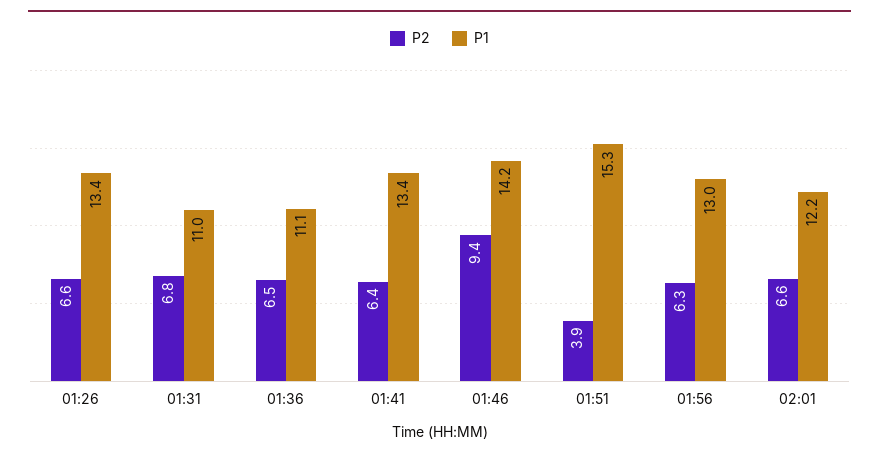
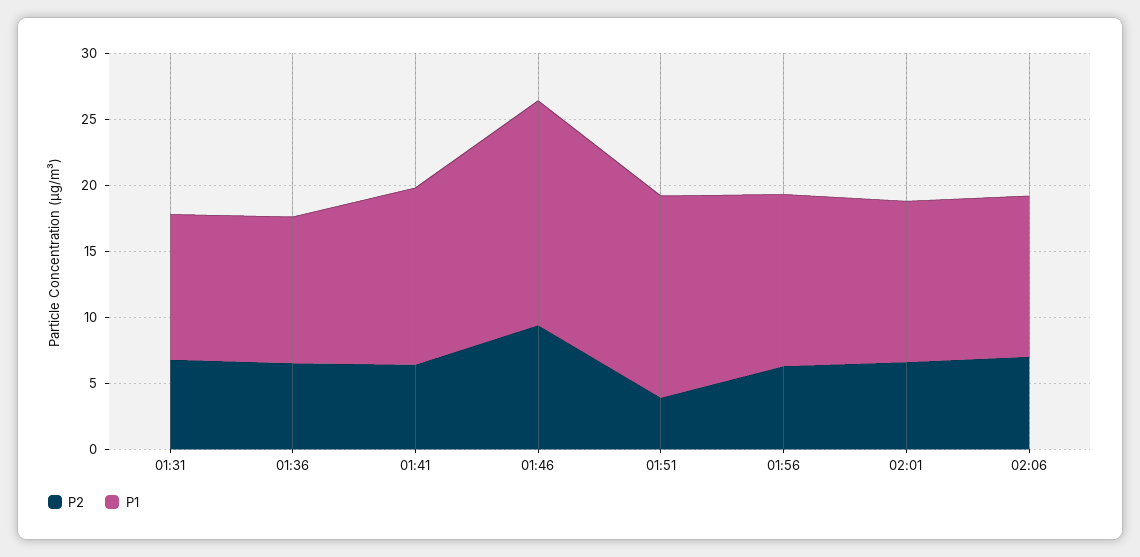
P2, 01:26: 6.6 -> none
P1, 01:26: 13.4 -> none
P1, 01:46: 14.2 -> 17
P2, 02:06: none -> 7
P1, 02:06: none -> 12

